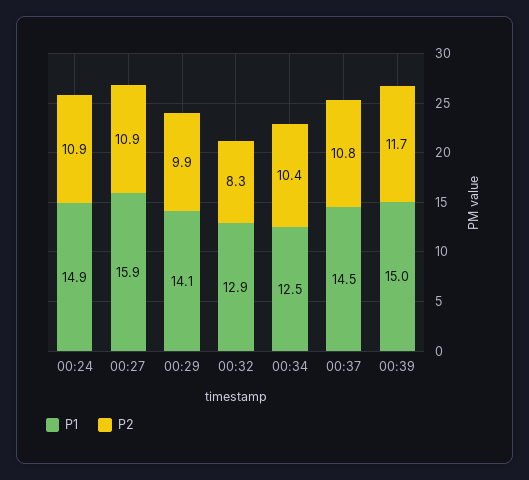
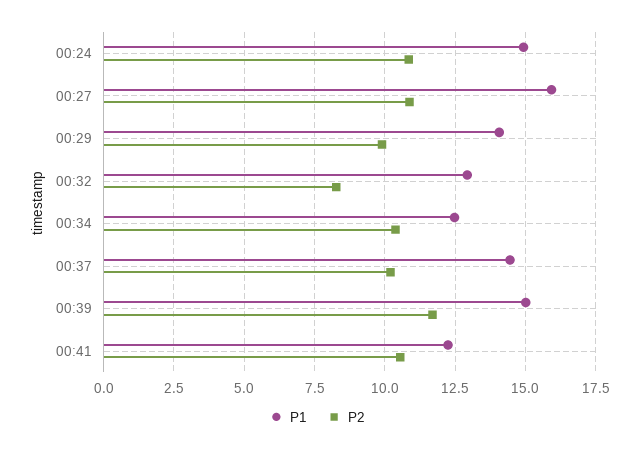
P2, 00:37: 10.8 -> 10.25
P1, 00:41: none -> 12.25
P2, 00:41: none -> 10.5

